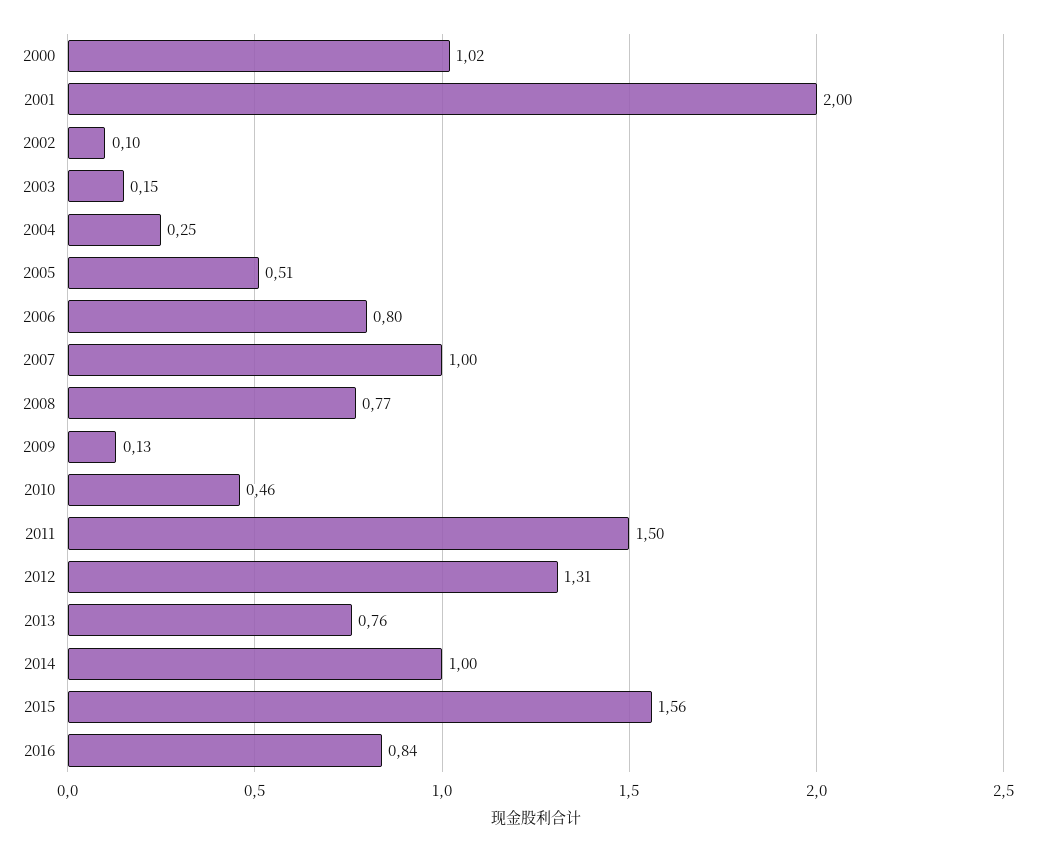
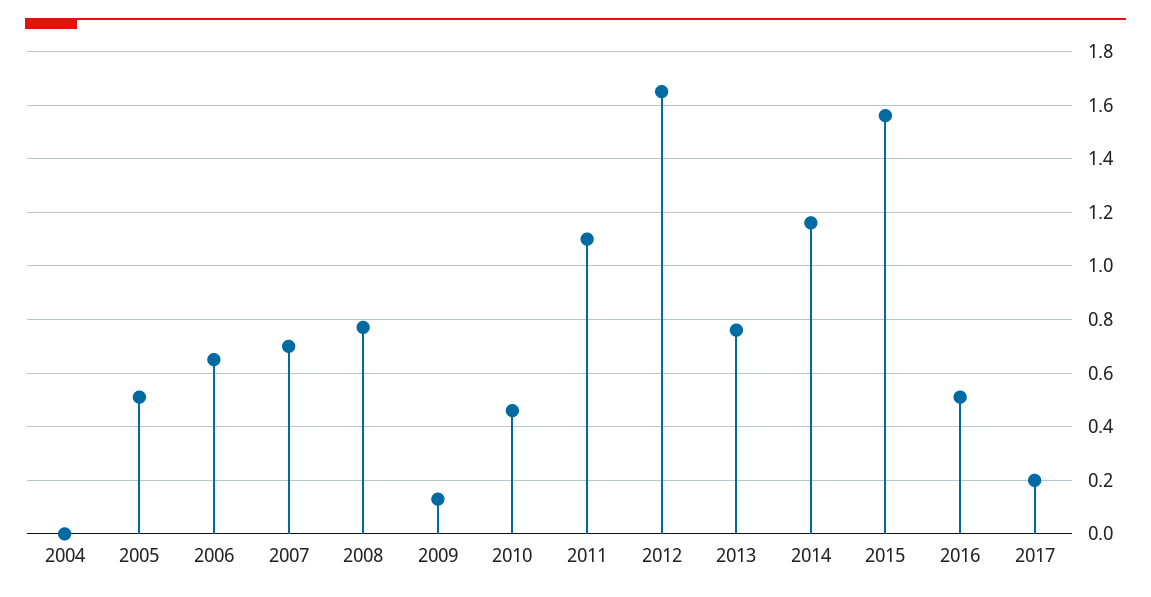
2000: 1.02 -> none
2001: 2 -> none
2002: 0.1 -> none
2003: 0.15 -> none
2004: 0.25 -> 0
2006: 0.8 -> 0.65
2007: 1 -> 0.7
2011: 1.5 -> 1.1
2012: 1.31 -> 1.65
2014: 1 -> 1.15
2016: 0.84 -> 0.5
2017: none -> 0.2

